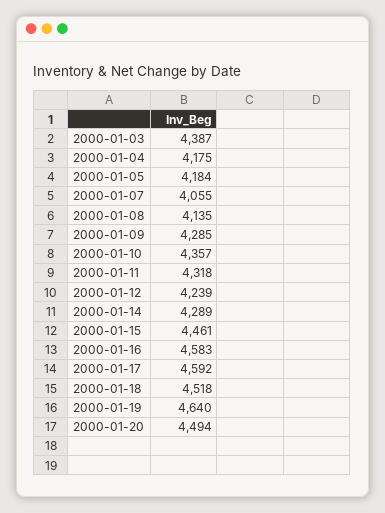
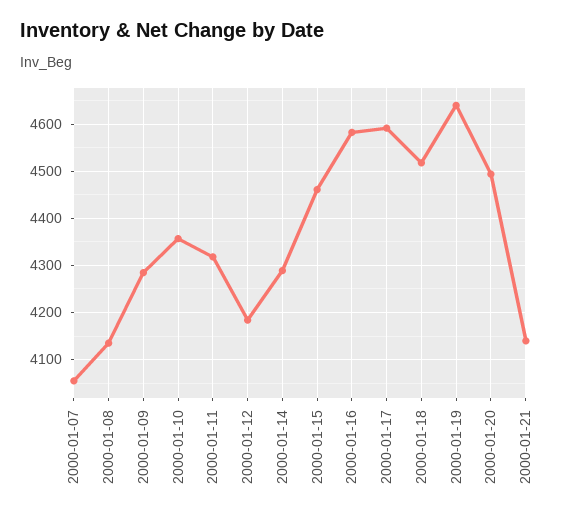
2000-01-03: 4387 -> none
2000-01-04: 4175 -> none
2000-01-05: 4184 -> none
2000-01-12: 4239 -> 4180
2000-01-21: none -> 4140

